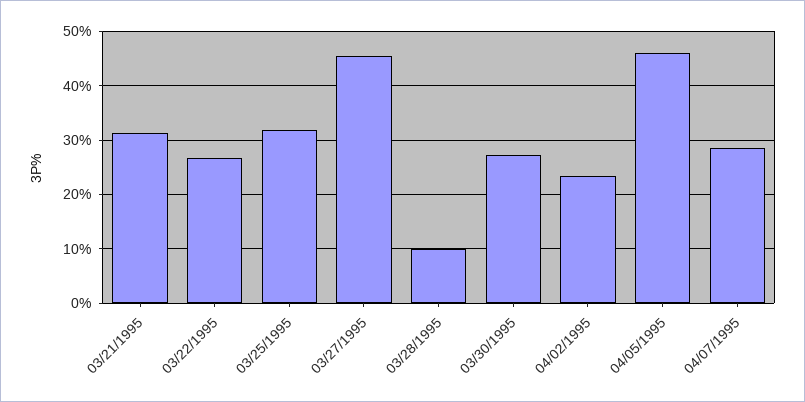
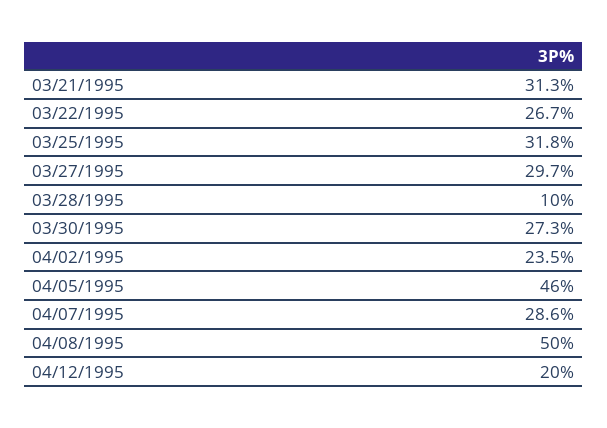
03/27/1995: 46 -> 29.7
04/08/1995: none -> 50
04/12/1995: none -> 20

